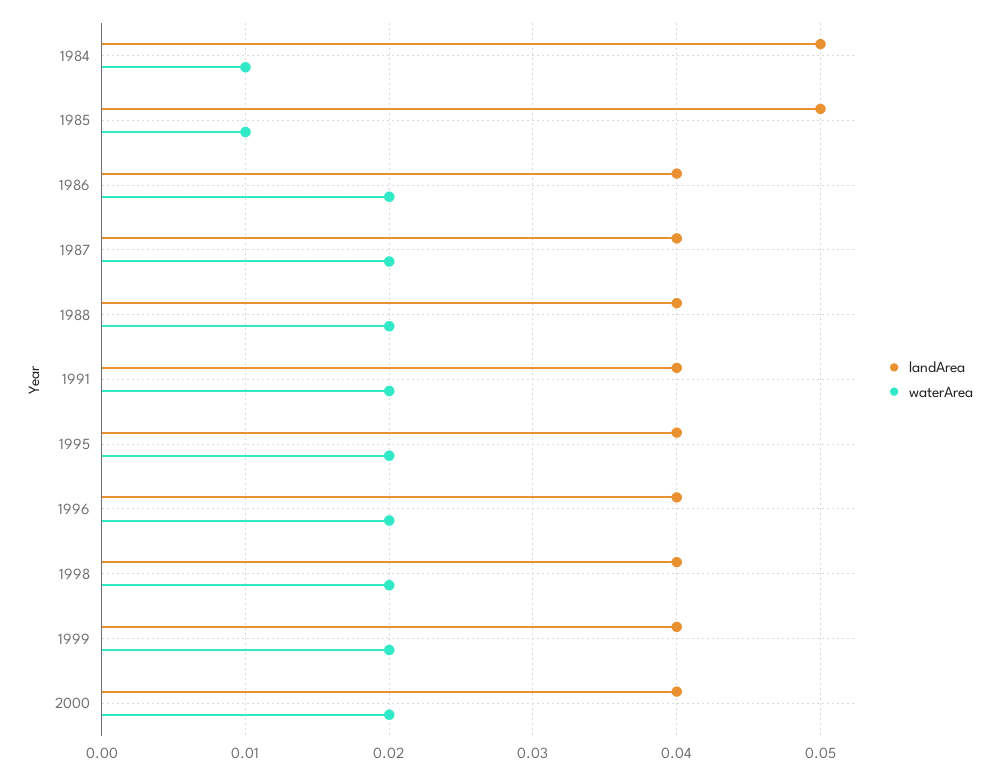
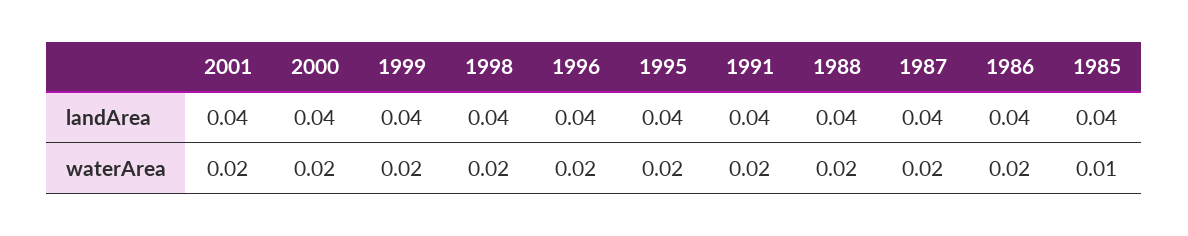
landArea, 1984: 0.05 -> none
waterArea, 1984: 0.01 -> none
landArea, 1985: 0.05 -> 0.04
landArea, 2001: none -> 0.04
waterArea, 2001: none -> 0.02

